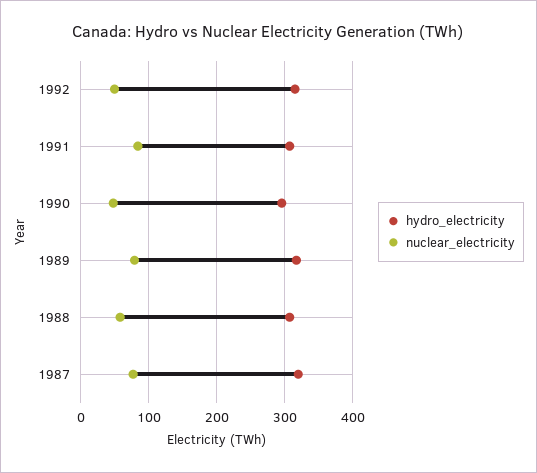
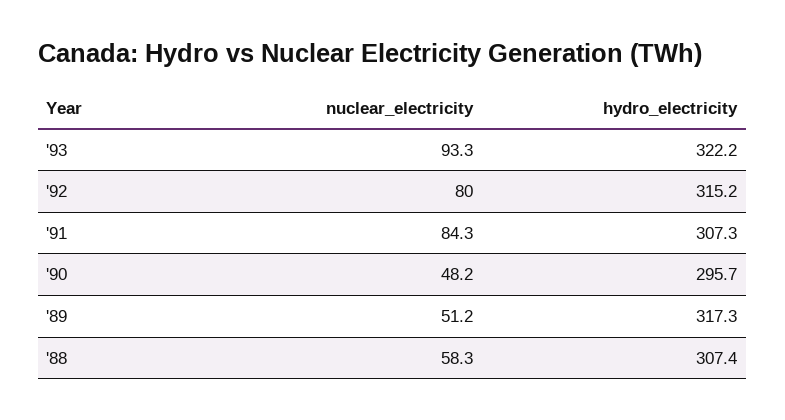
nuclear_electricity, 1992: 50 -> 80
nuclear_electricity, 1989: 80 -> 51.2
hydro_electricity, 1987: 320 -> none
nuclear_electricity, 1987: 80 -> none
nuclear_electricity, '93: none -> 93.3
hydro_electricity, '93: none -> 322.2

